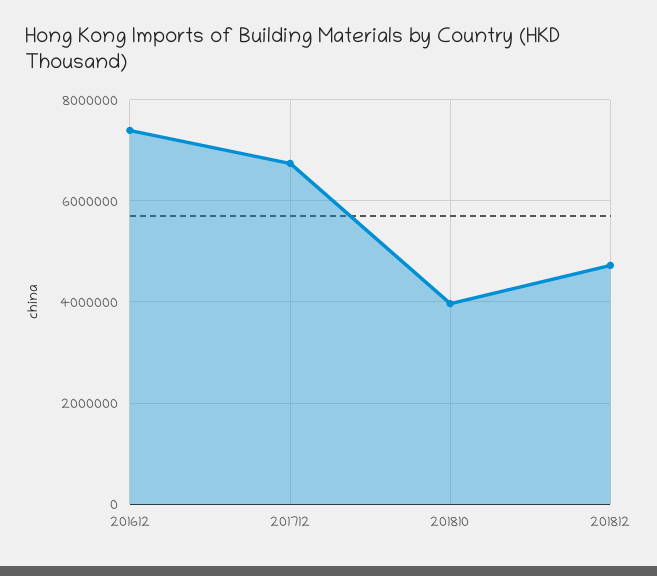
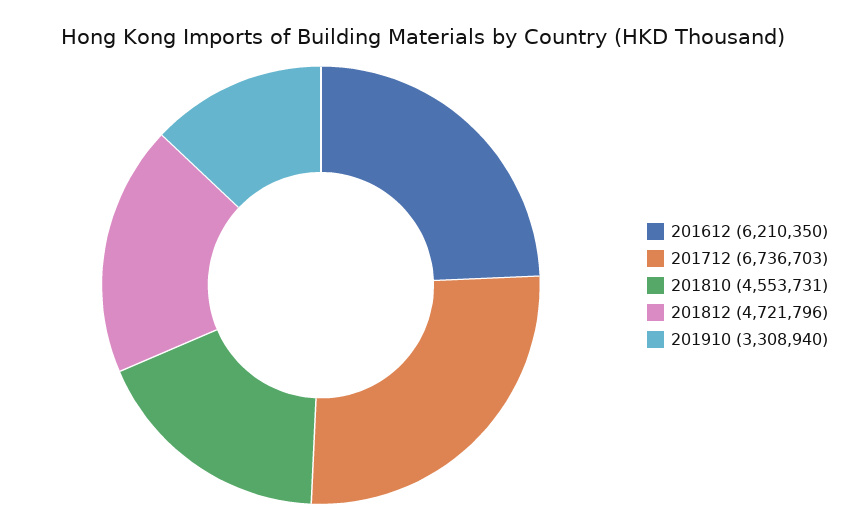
201612: 7400000 -> 6210350
201810: 4000000 -> 4553731
201910: none -> 3308940

